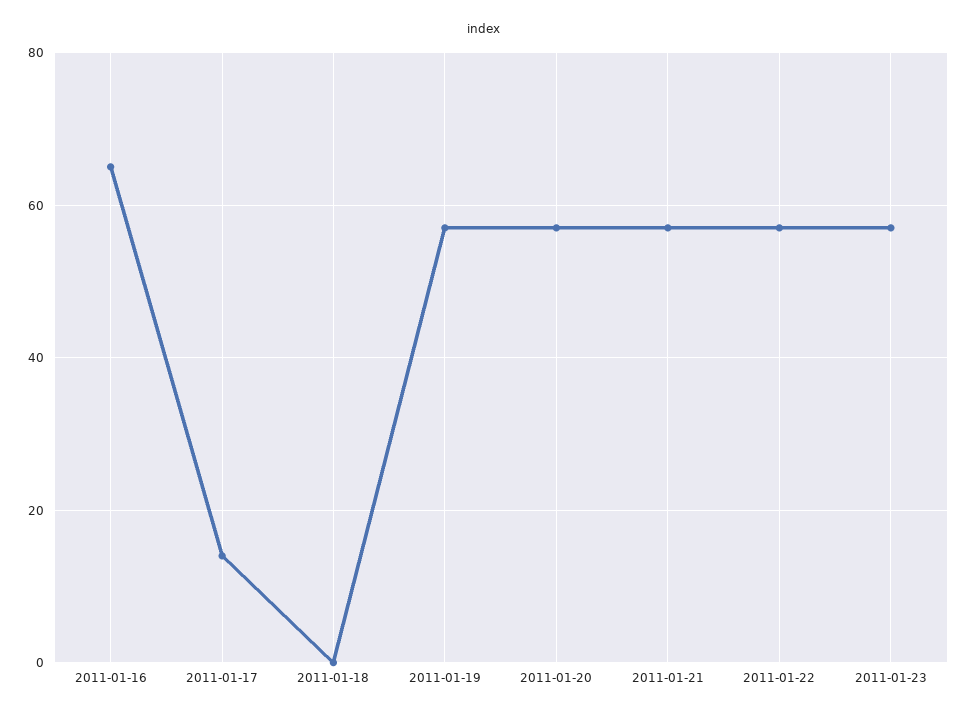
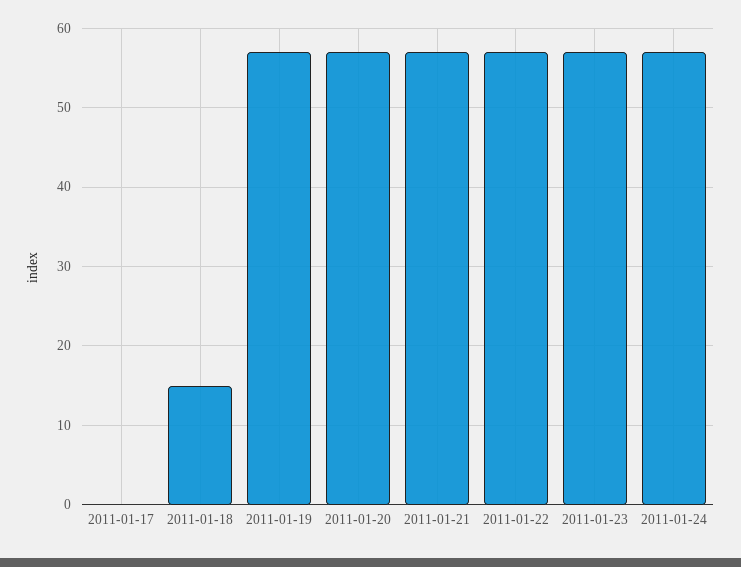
2011-01-16: 65 -> none
2011-01-17: 15 -> 0
2011-01-18: 0 -> 15
2011-01-24: none -> 57

